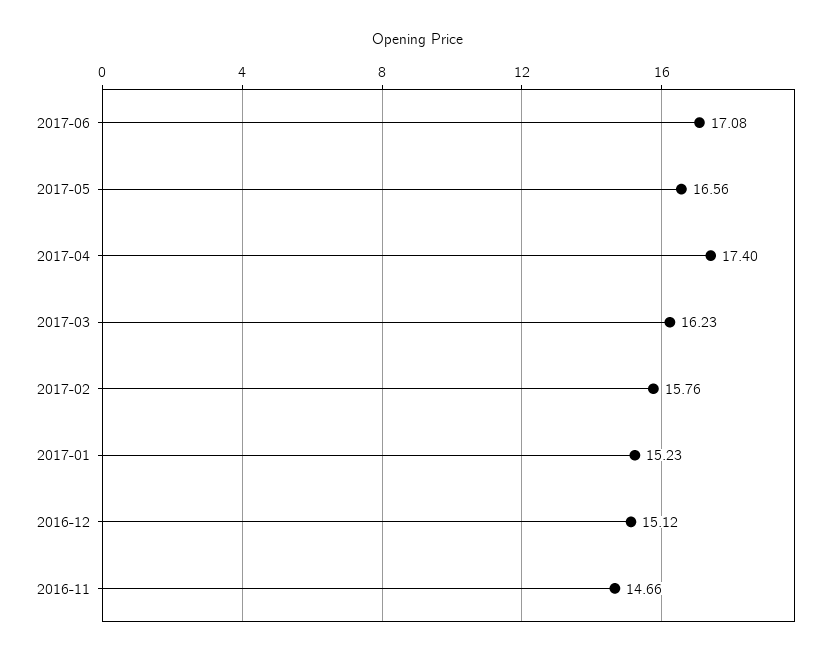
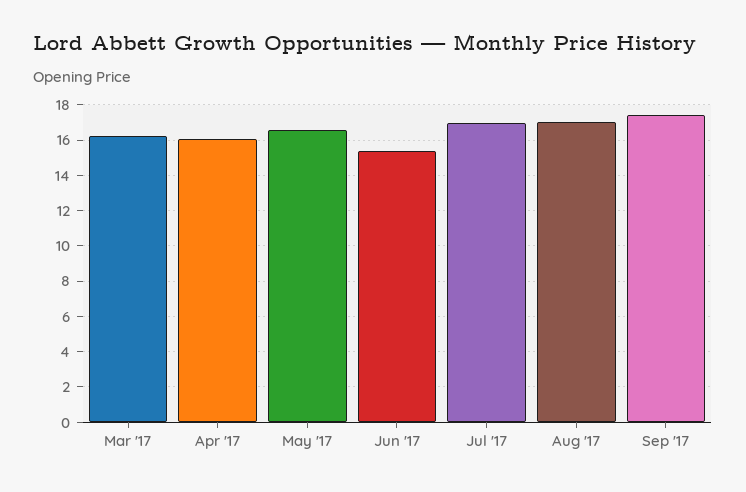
2017-06: 17.08 -> 15.5
2017-04: 17.4 -> 16
2017-02: 15.76 -> none
2017-01: 15.23 -> none
2016-12: 15.12 -> none
2016-11: 14.66 -> none
Jul '17: none -> 17
Aug '17: none -> 17
Sep '17: none -> 17.5

